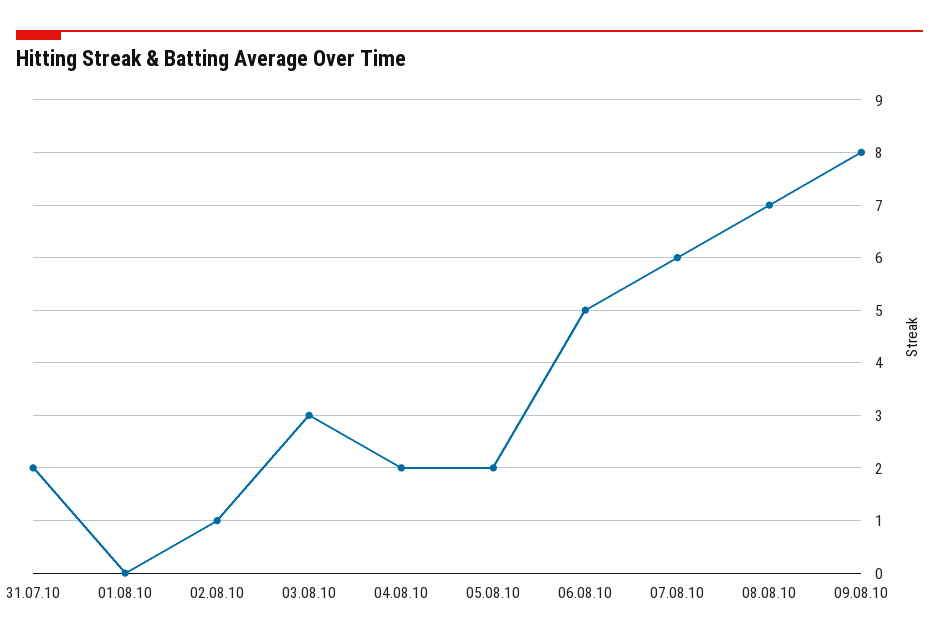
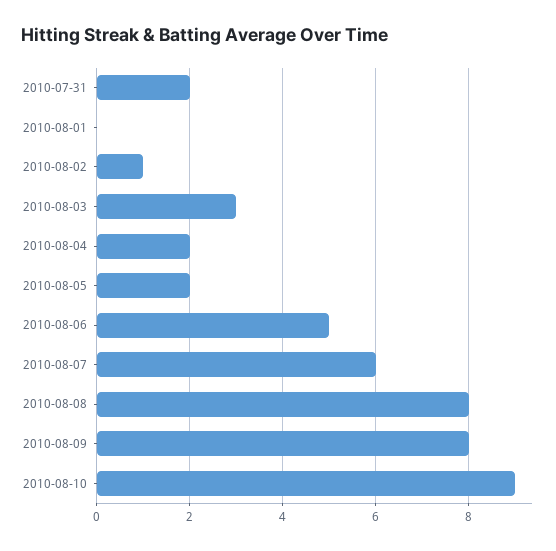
08.08.10: 7 -> 8
2010-08-10: none -> 9

